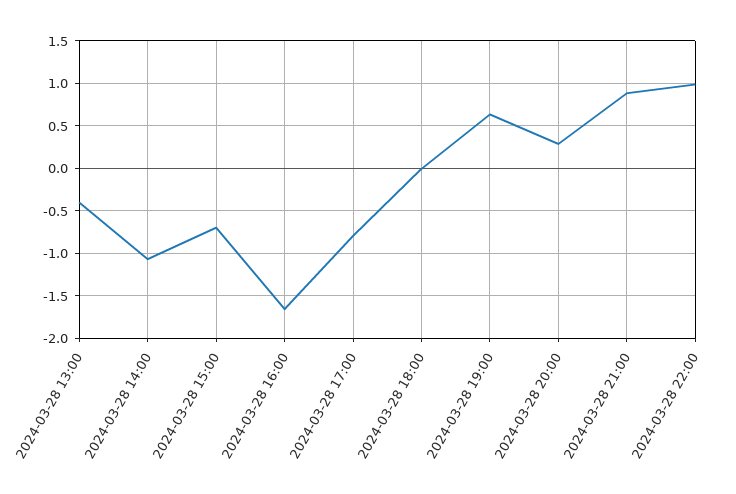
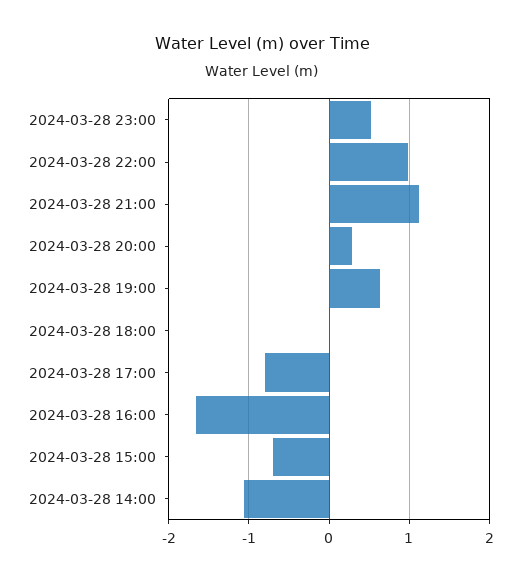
2024-03-28 13:00: -0.4 -> none
2024-03-28 21:00: 0.9 -> 1.1
2024-03-28 23:00: none -> 0.5

